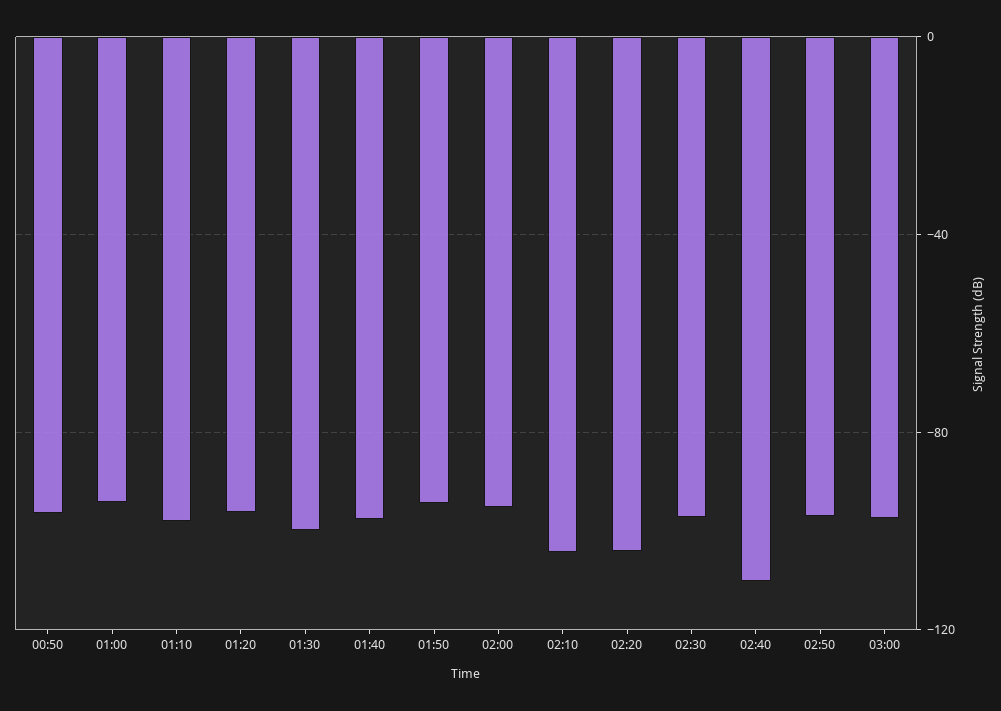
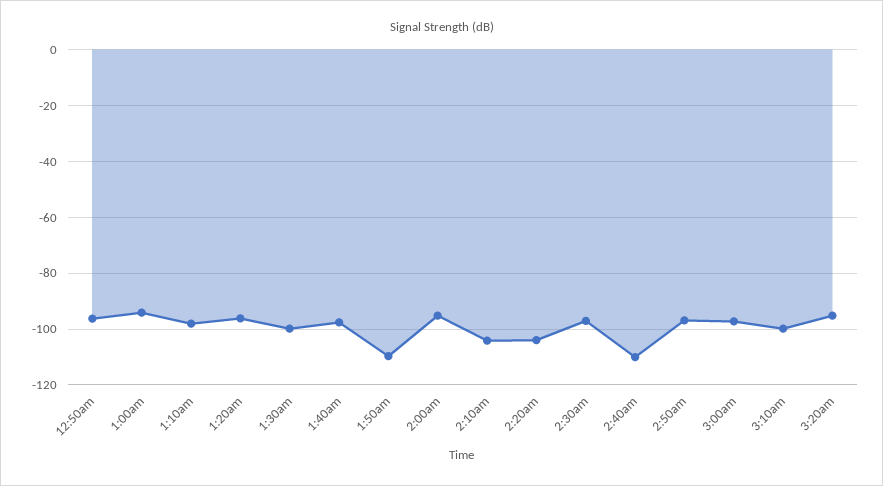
01:50: -95 -> -110
3:10am: none -> -100
3:20am: none -> -95

